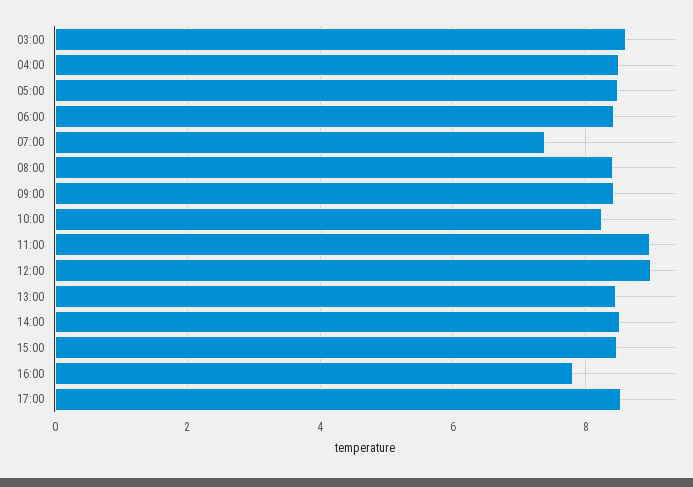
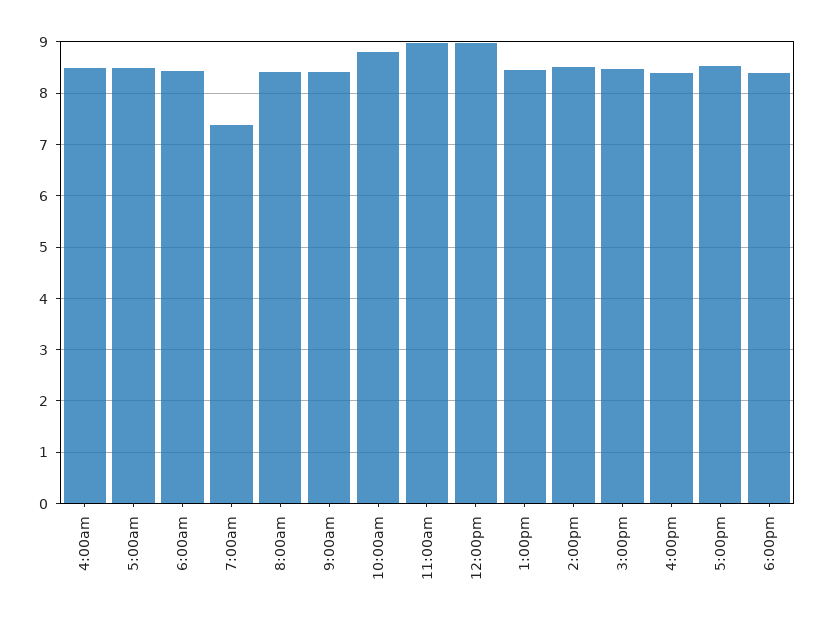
03:00: 8.6 -> none
10:00: 8.2 -> 8.8
16:00: 7.8 -> 8.4
6:00pm: none -> 8.4

